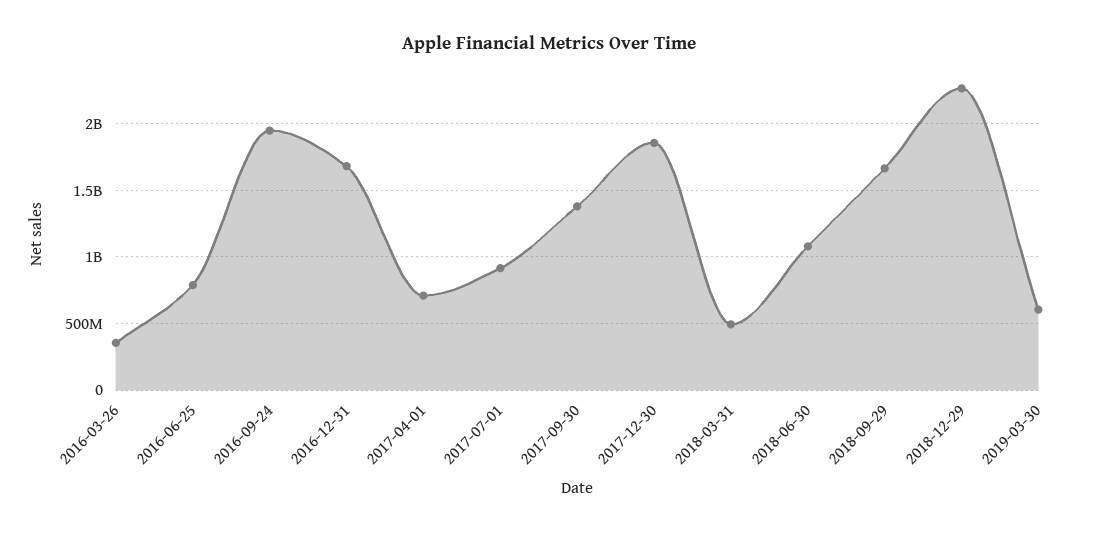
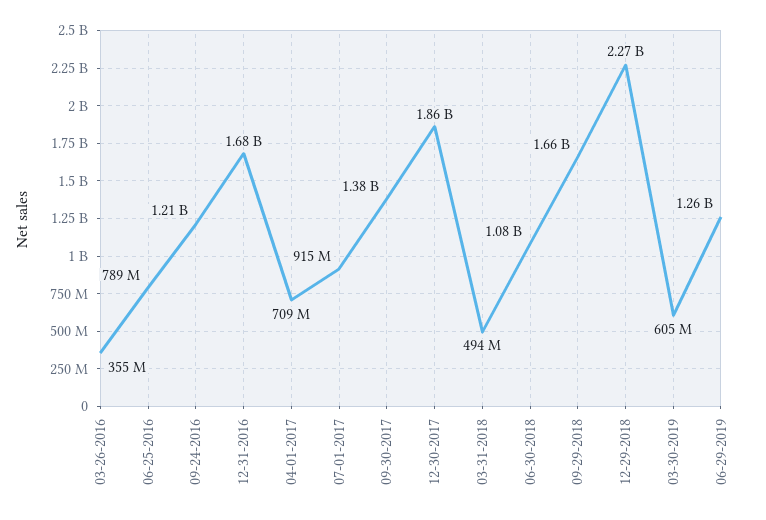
2016-09-24: 1950000000 -> 1210000000
06-29-2019: none -> 1260000000

